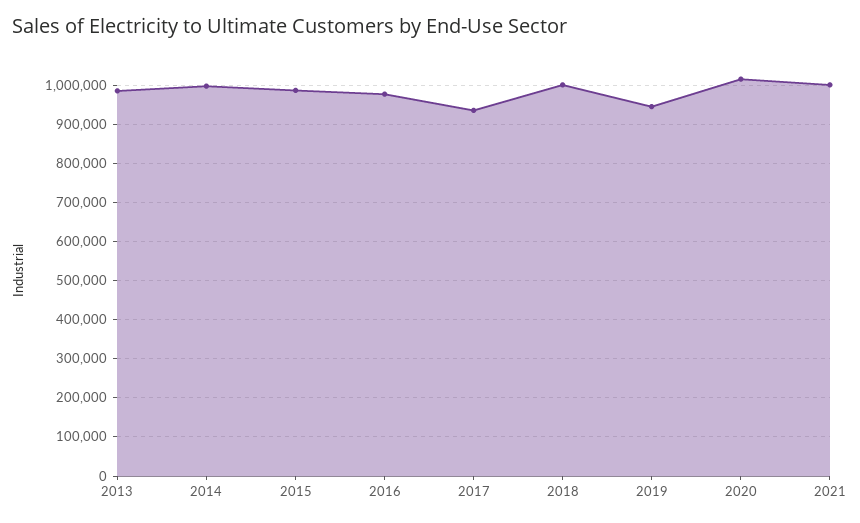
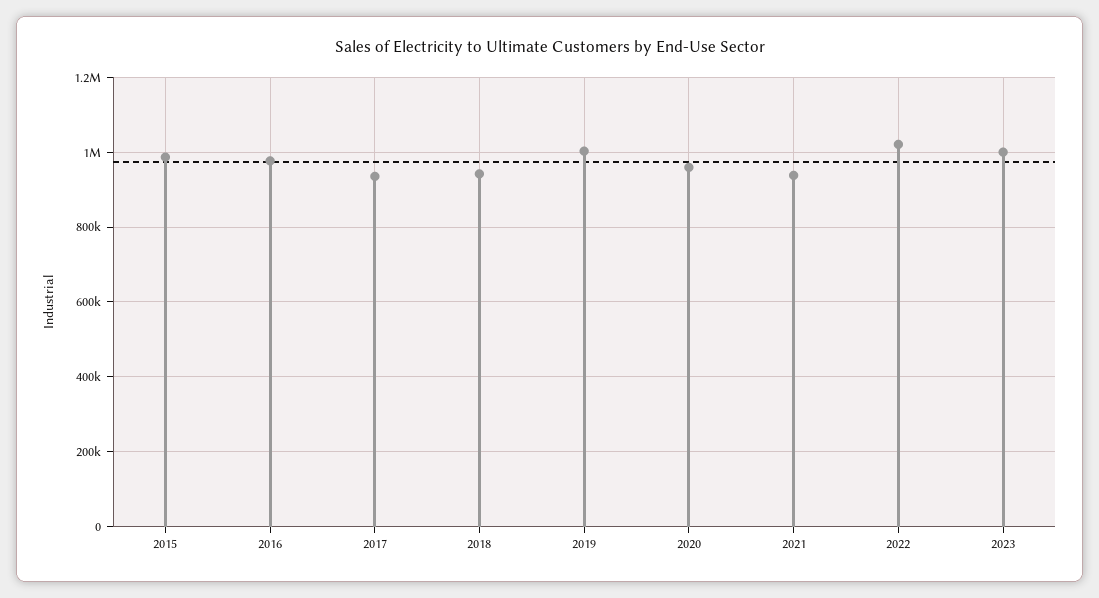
2013: 980000 -> none
2014: 1000000 -> none
2018: 1000000 -> 940000
2019: 940000 -> 1000000
2020: 1020000 -> 960000
2021: 1000000 -> 940000
2022: none -> 1020000
2023: none -> 1000000

